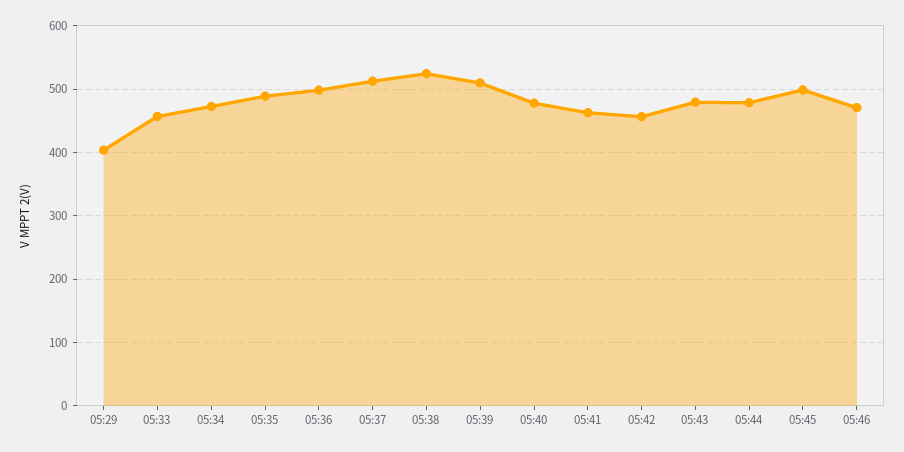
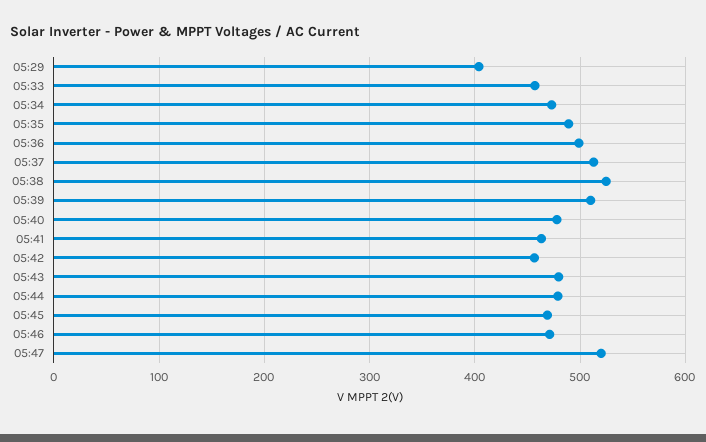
05:45: 500 -> 470
05:47: none -> 520

